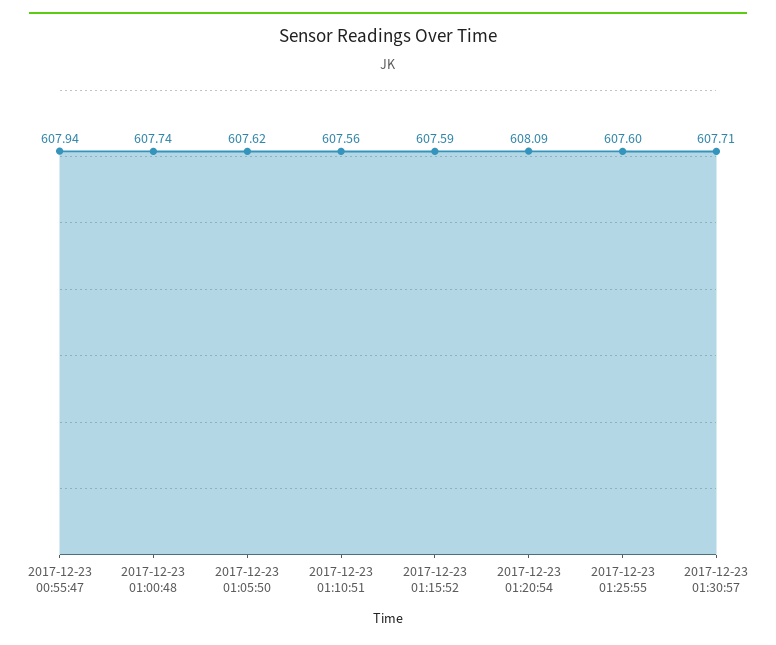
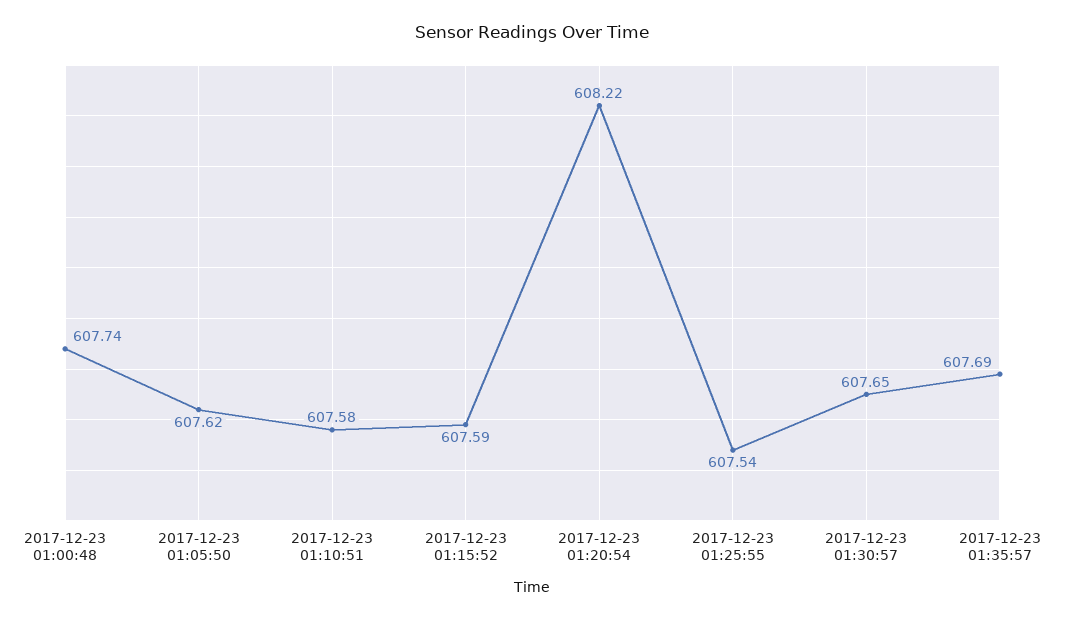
2017-12-23 00:55:47: 607.94 -> none
2017-12-23 01:10:51: 607.56 -> 607.58
2017-12-23 01:20:54: 608.09 -> 608.22
2017-12-23 01:25:55: 607.6 -> 607.54
2017-12-23 01:30:57: 607.71 -> 607.65
2017-12-23 01:35:57: none -> 607.69

